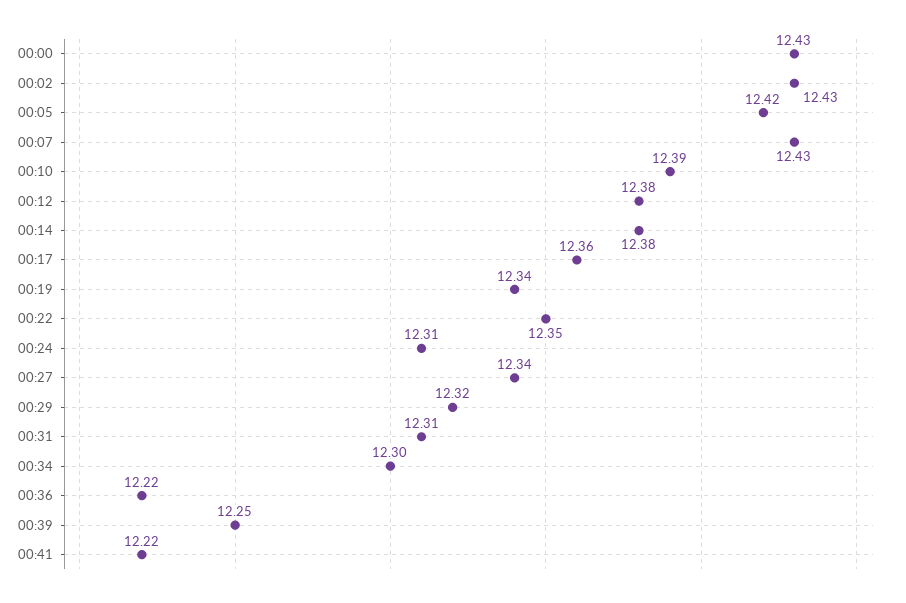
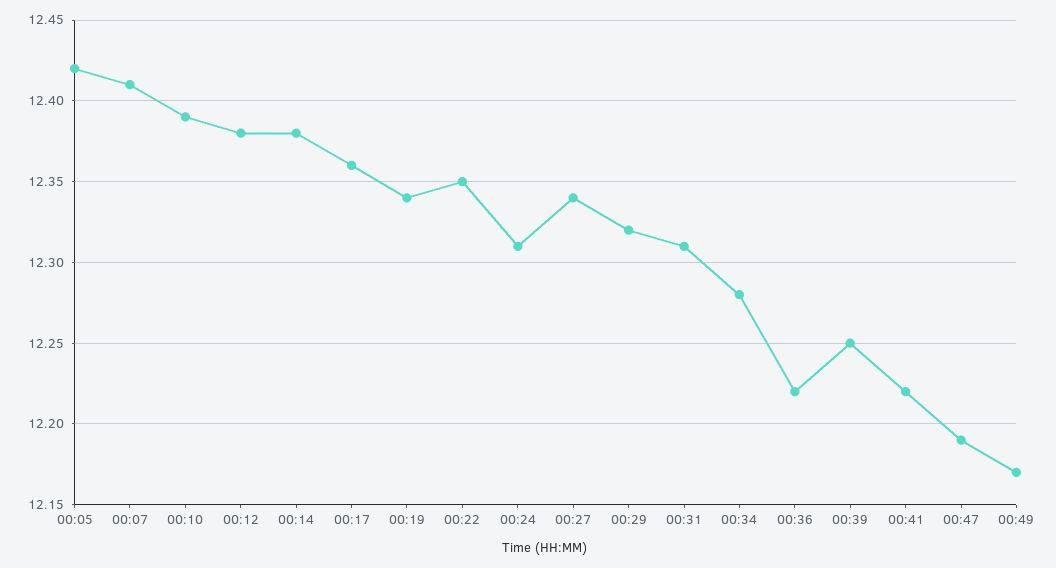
00:00: 12.43 -> none
00:02: 12.43 -> none
00:07: 12.43 -> 12.41
00:34: 12.3 -> 12.28
00:47: none -> 12.19
00:49: none -> 12.17

